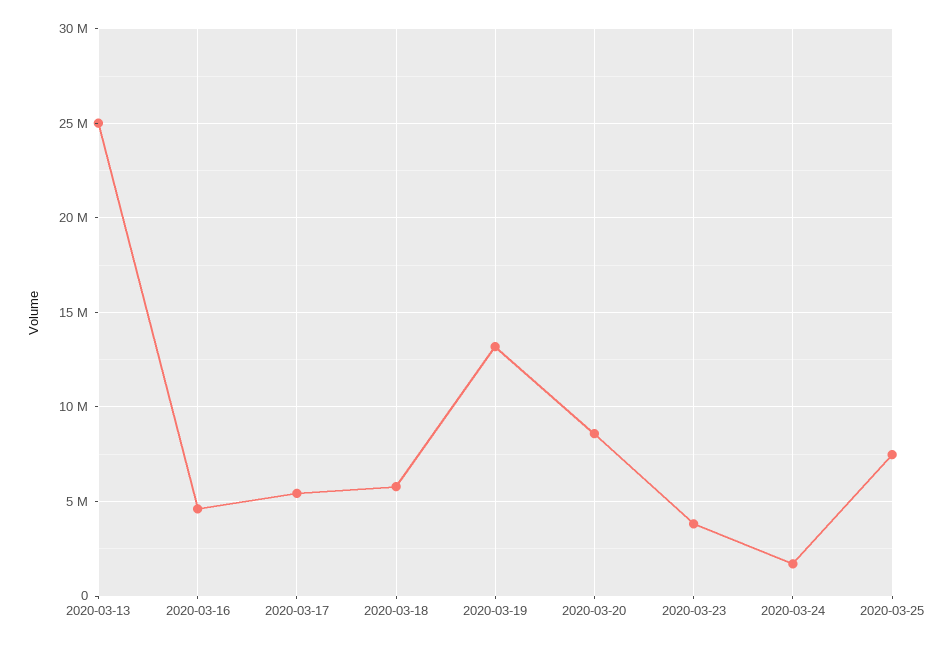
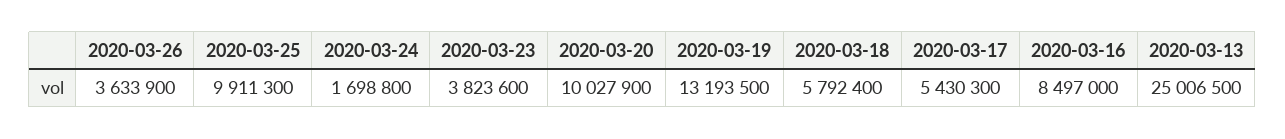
2020-03-16: 4500000 -> 8497000
2020-03-20: 8500000 -> 10027900
2020-03-25: 7500000 -> 9911300
2020-03-26: none -> 3633900

